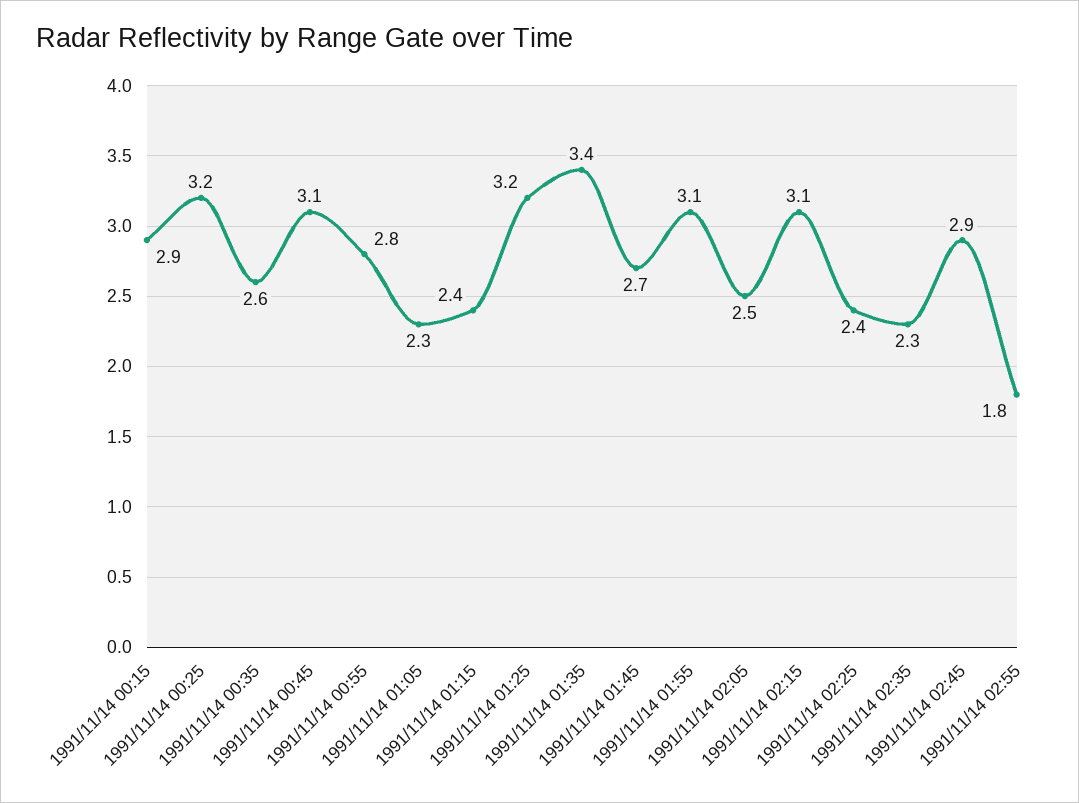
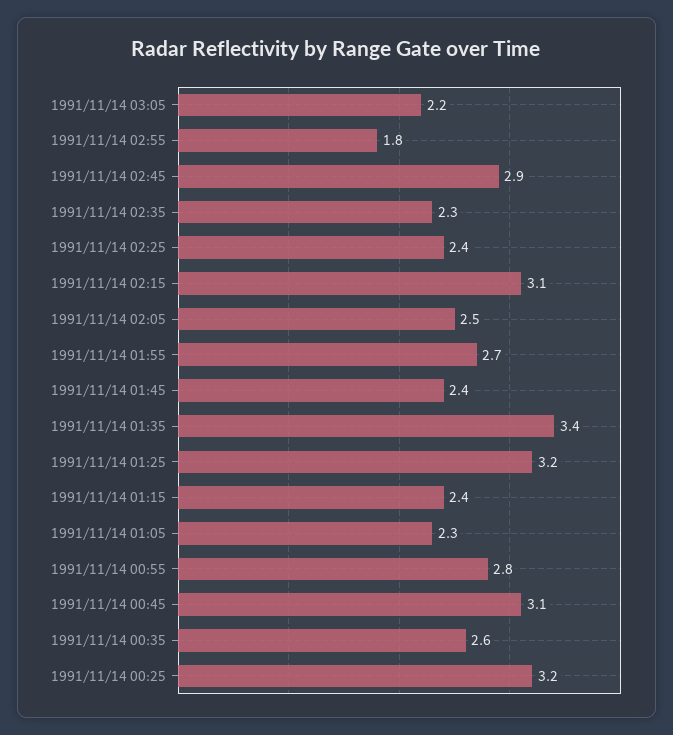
1991/11/14 00:15: 2.9 -> none
1991/11/14 01:45: 2.7 -> 2.4
1991/11/14 01:55: 3.1 -> 2.7
1991/11/14 03:05: none -> 2.2

